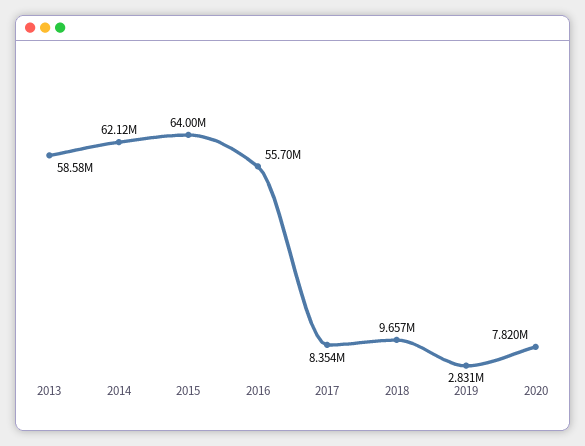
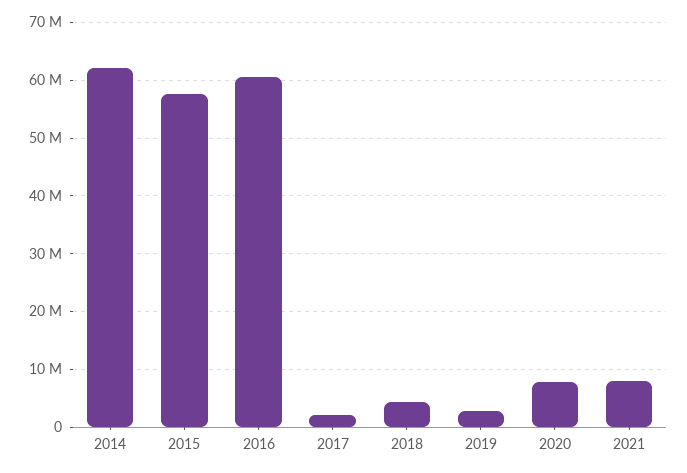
2013: 58580000 -> none
2015: 64000000 -> 58000000
2016: 55700000 -> 60000000
2017: 8354000 -> 2000000
2018: 9657000 -> 4000000
2021: none -> 8000000

